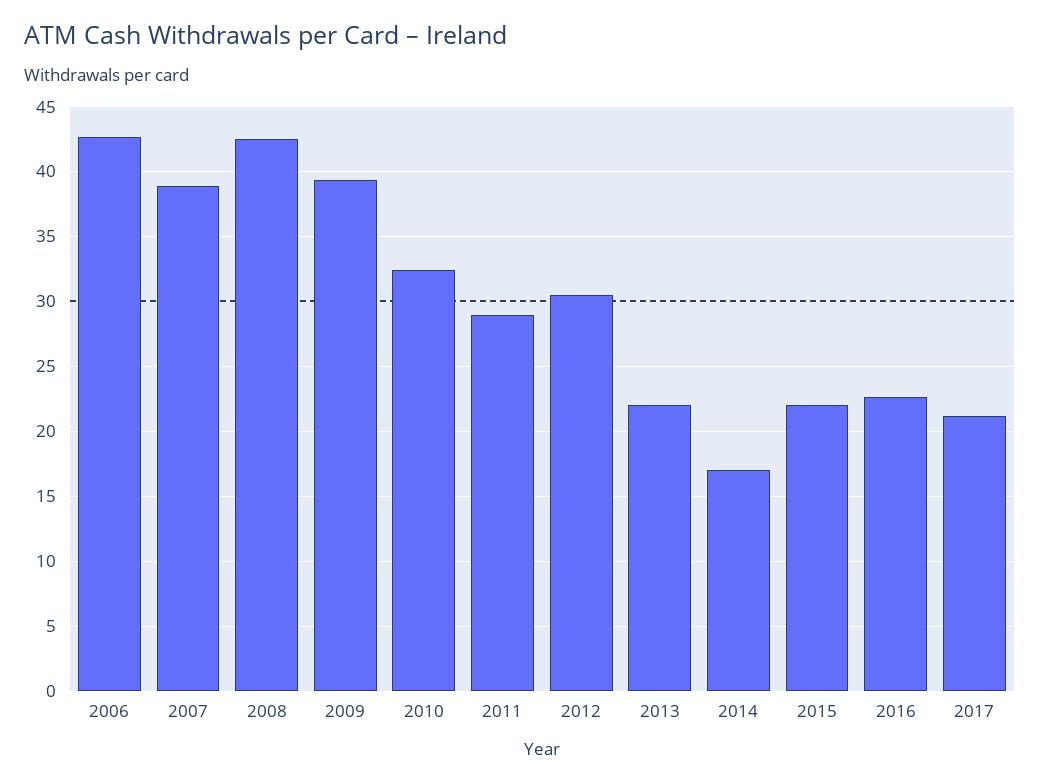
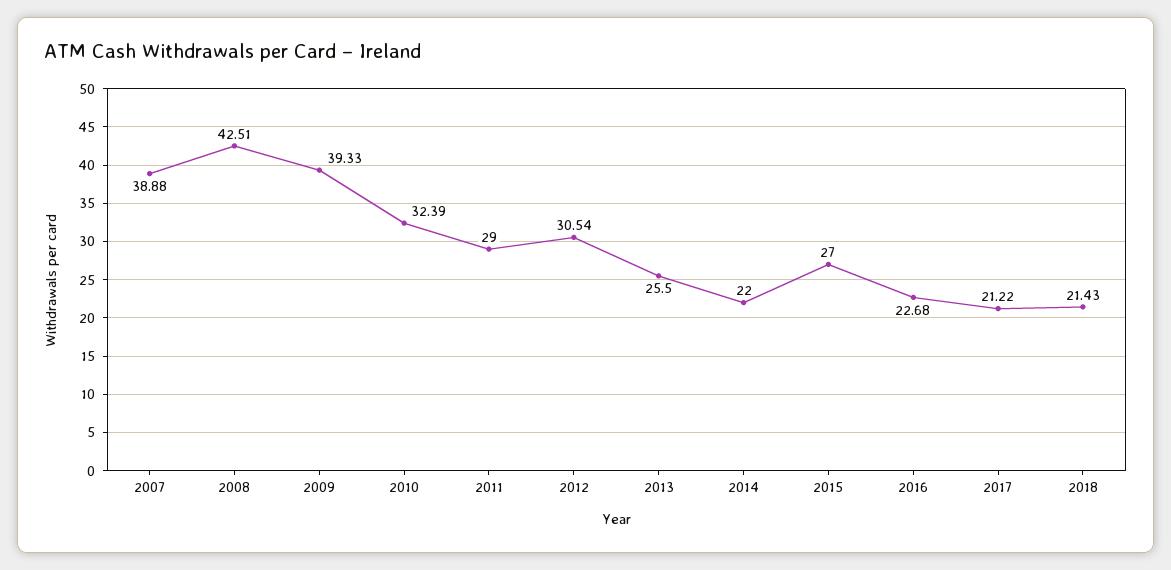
2006: 42.5 -> none
2013: 22 -> 25.5
2014: 17 -> 22
2015: 22 -> 27
2018: none -> 21.43

